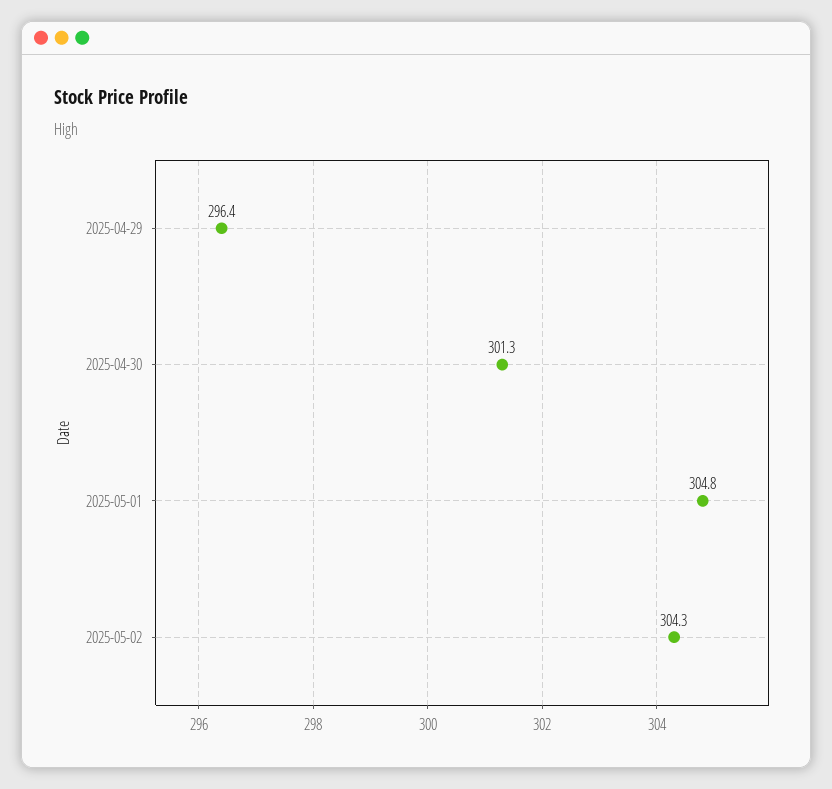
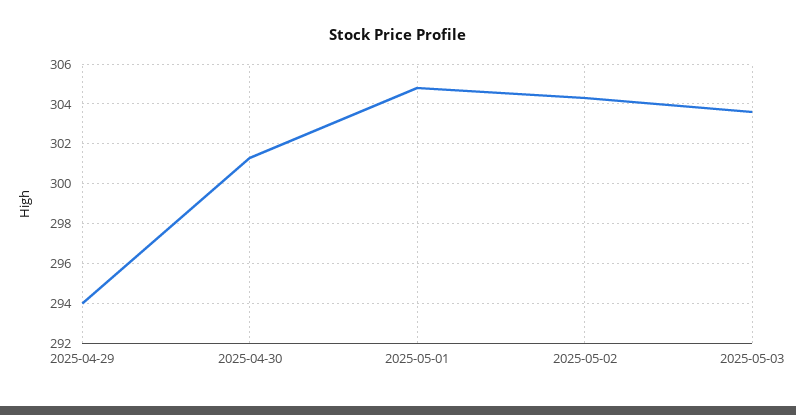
2025-04-29: 296.4 -> 294
2025-05-03: none -> 303.5

